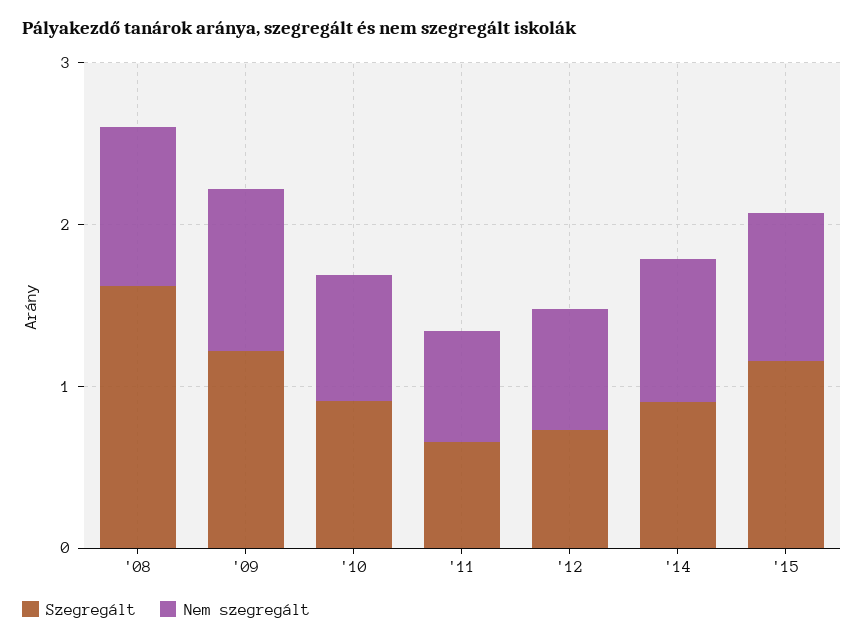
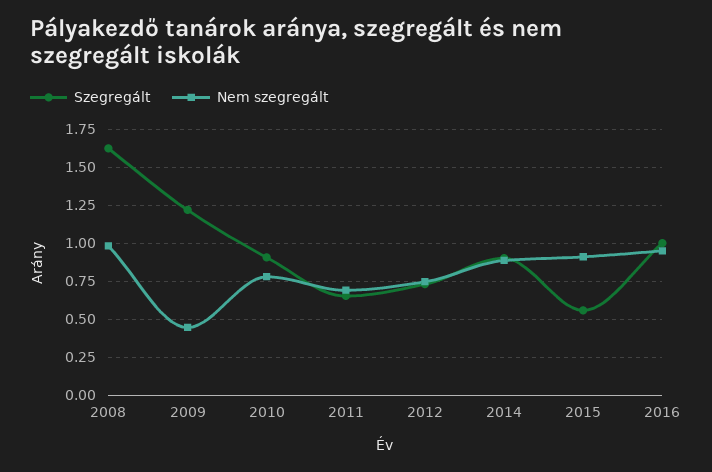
Nem szegregált, '09: 1 -> 0.45
Szegregált, '15: 1.2 -> 0.55
Szegregált, 2016: none -> 1
Nem szegregált, 2016: none -> 0.95

